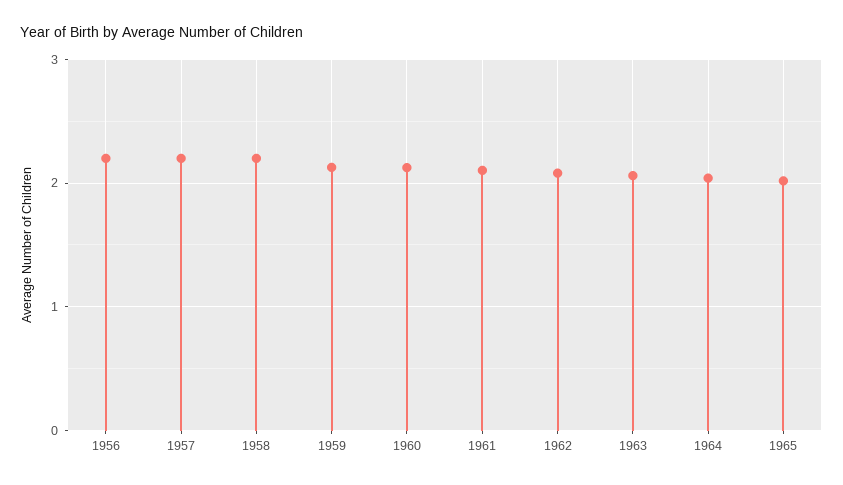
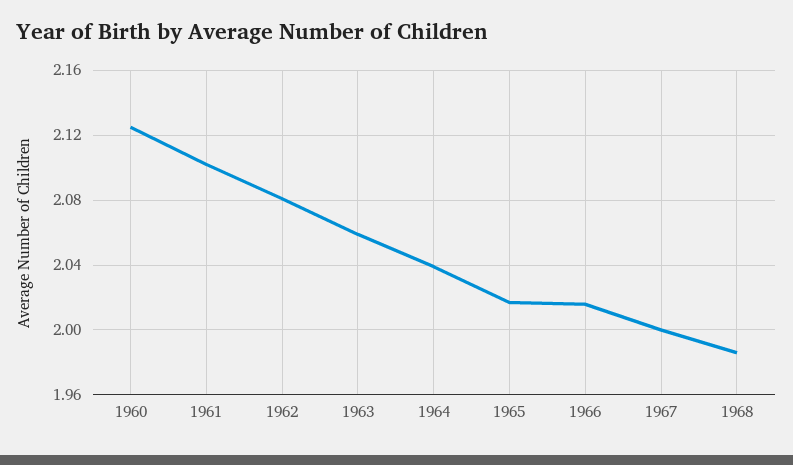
1956: 2.2 -> none
1957: 2.2 -> none
1958: 2.2 -> none
1959: 2.1 -> none
1966: none -> 2.015
1967: none -> 2
1968: none -> 1.985

